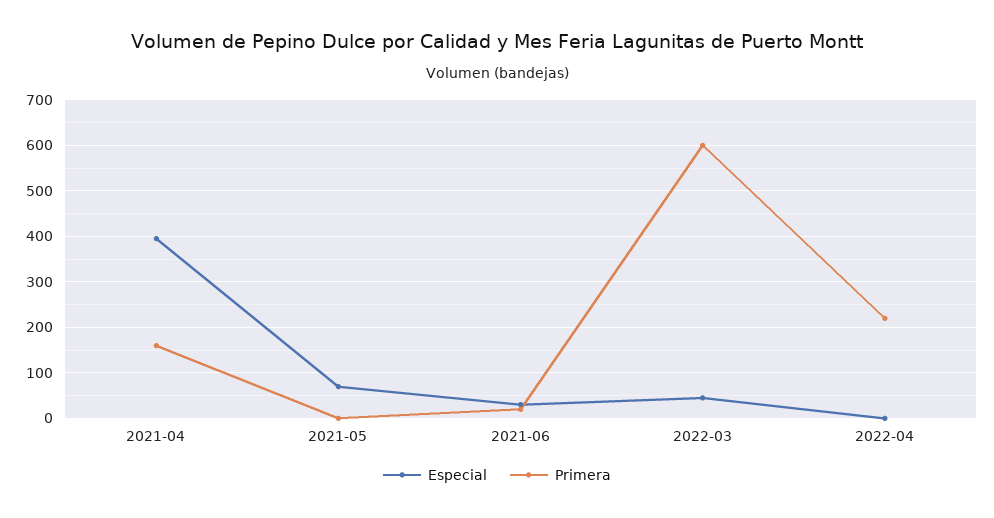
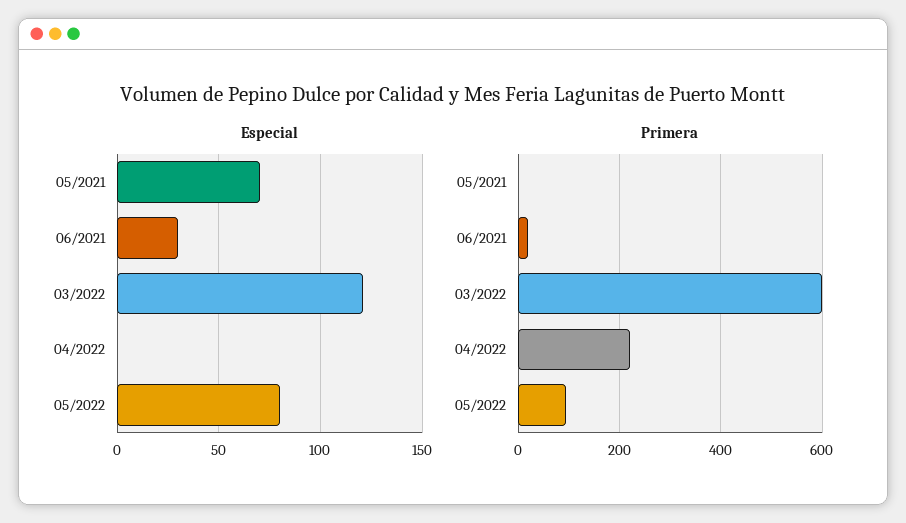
Especial, 2021-04: 400 -> none
Primera, 2021-04: 160 -> none
Especial, 2022-03: 40 -> 120
Especial, 05/2022: none -> 80
Primera, 05/2022: none -> 100

